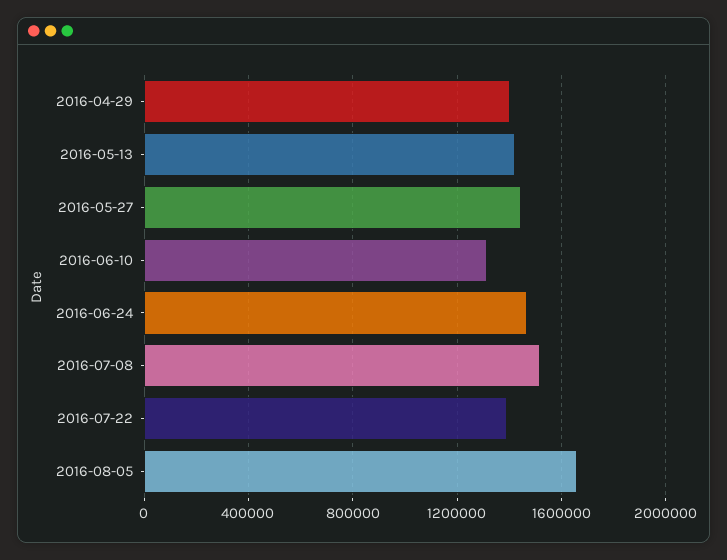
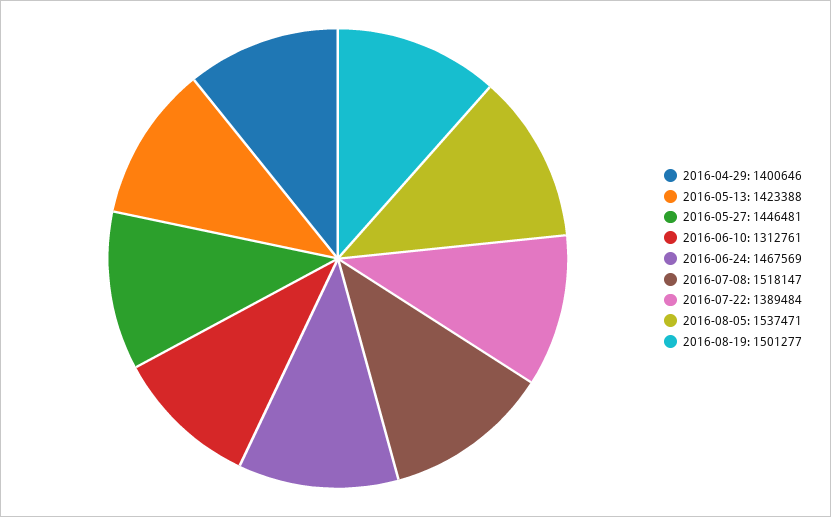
2016-08-05: 1650000 -> 1537471
2016-08-19: none -> 1501277

